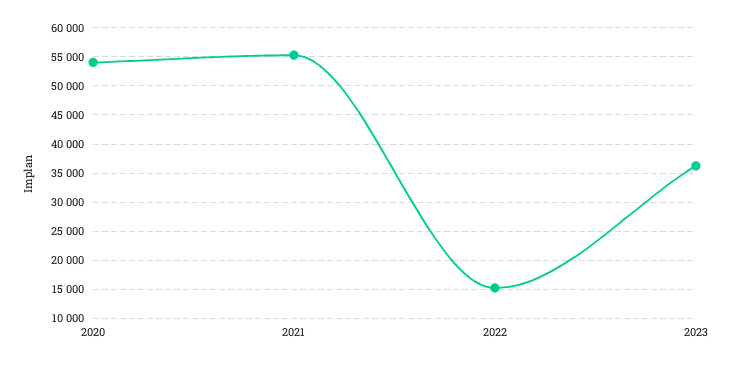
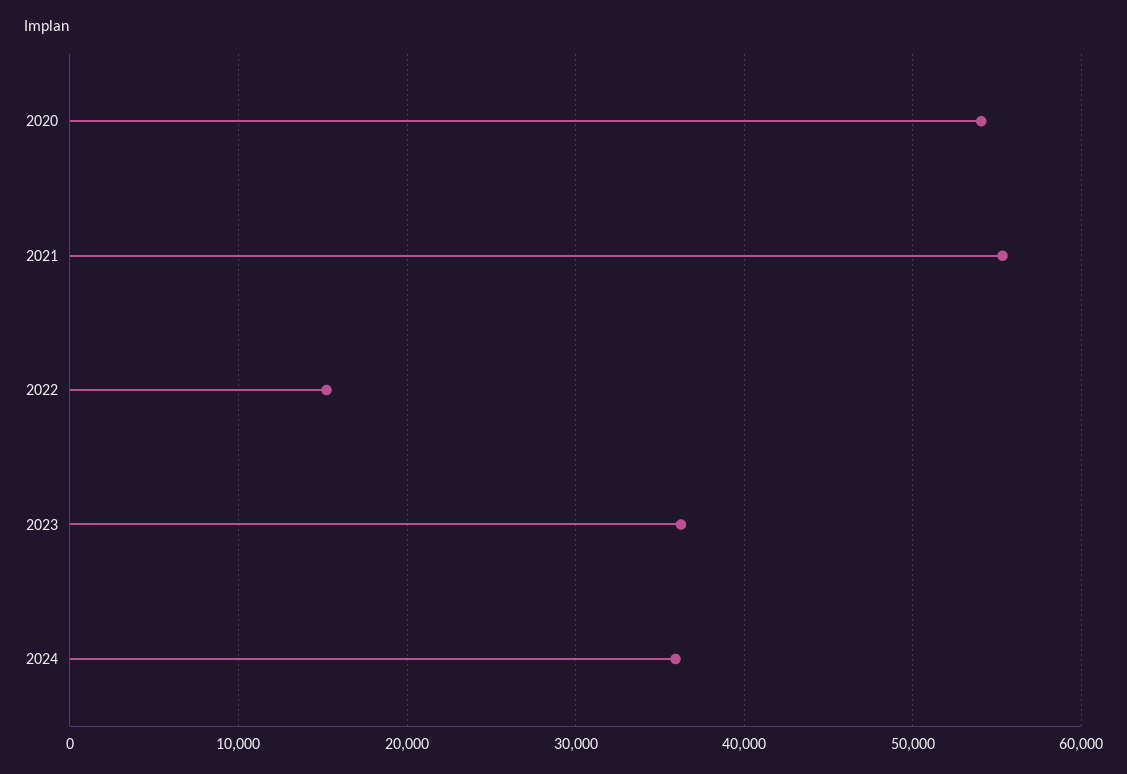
2024: none -> 36000

